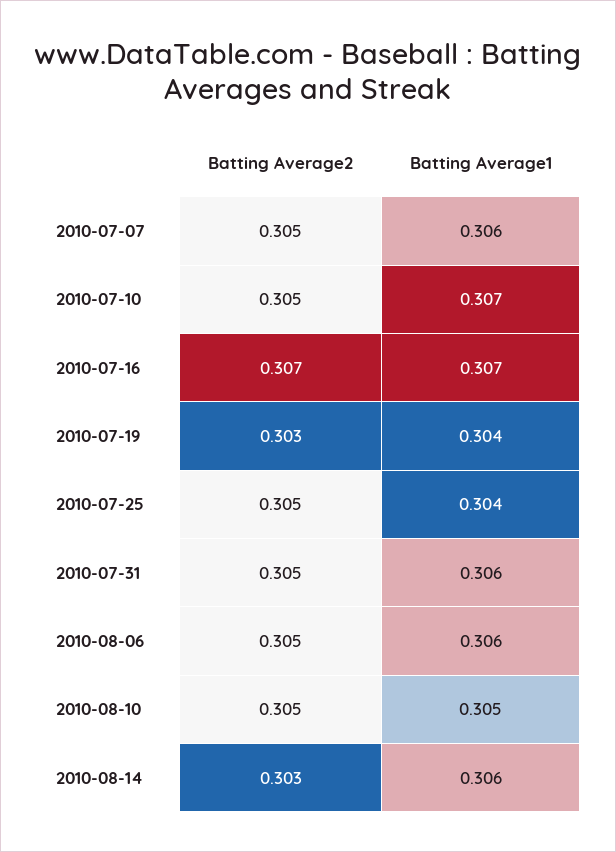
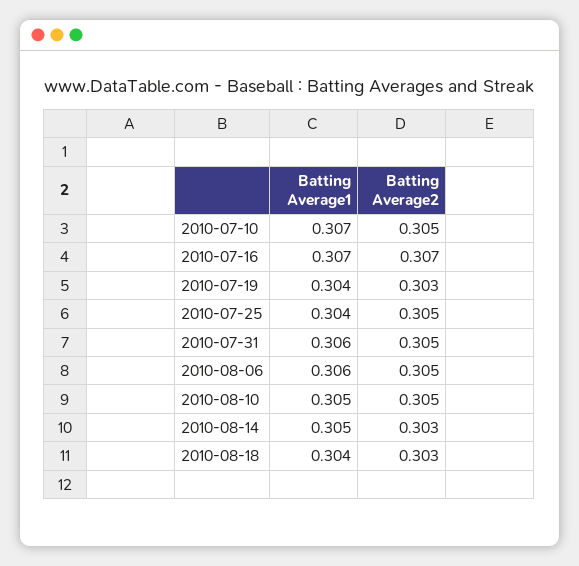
Batting Average2, 2010-07-07: 0.305 -> none
Batting Average1, 2010-07-07: 0.306 -> none
Batting Average1, 2010-08-14: 0.306 -> 0.305
Batting Average1, 2010-08-18: none -> 0.304
Batting Average2, 2010-08-18: none -> 0.303

